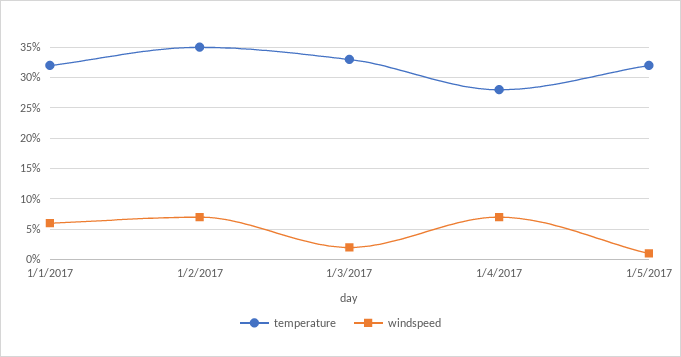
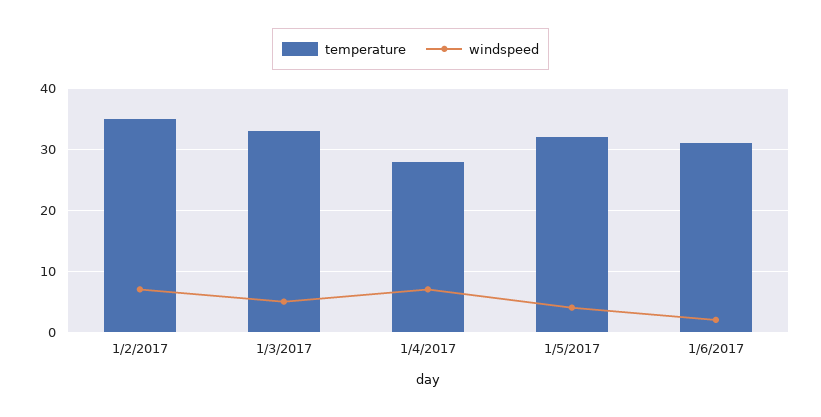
temperature, 1/1/2017: 32 -> none
windspeed, 1/1/2017: 6 -> none
windspeed, 1/3/2017: 2 -> 5
windspeed, 1/5/2017: 1 -> 4
temperature, 1/6/2017: none -> 31
windspeed, 1/6/2017: none -> 2

